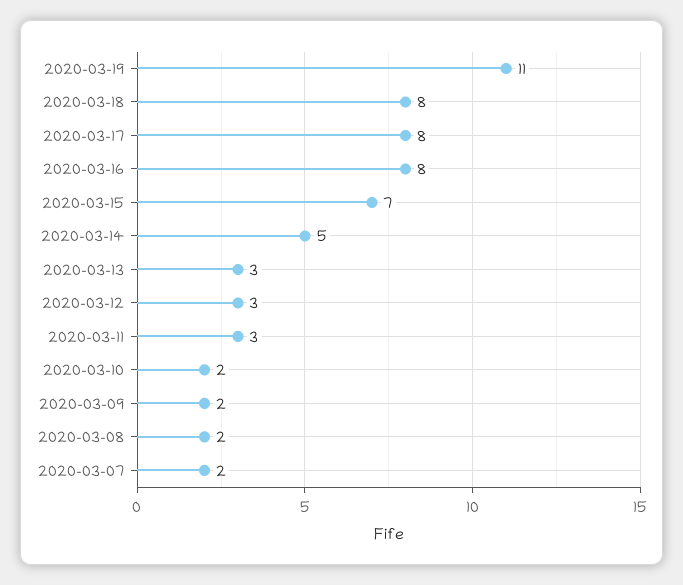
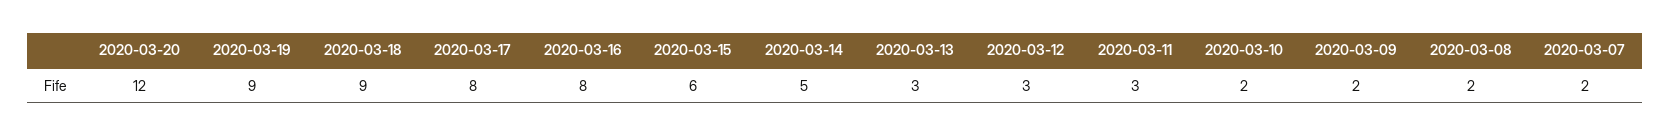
2020-03-19: 11 -> 9
2020-03-18: 8 -> 9
2020-03-15: 7 -> 6
2020-03-20: none -> 12

